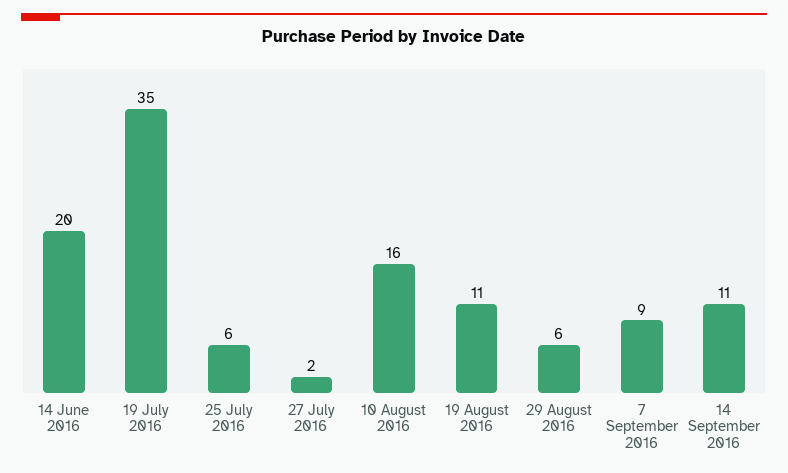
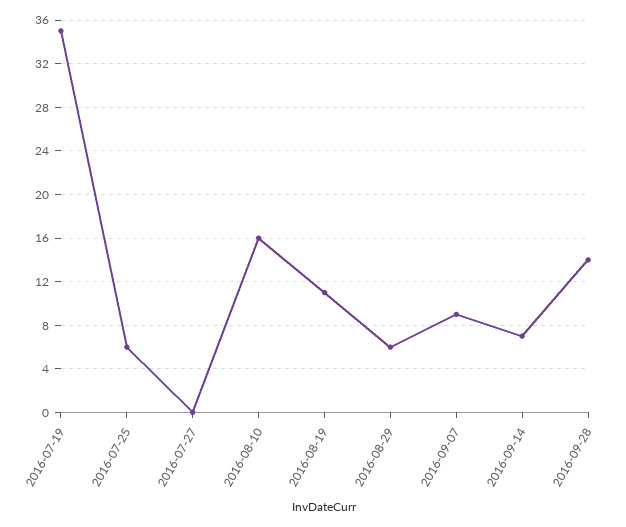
14 June 2016: 20 -> none
27 July 2016: 2 -> 0
14 September 2016: 11 -> 7
2016-09-28: none -> 14

